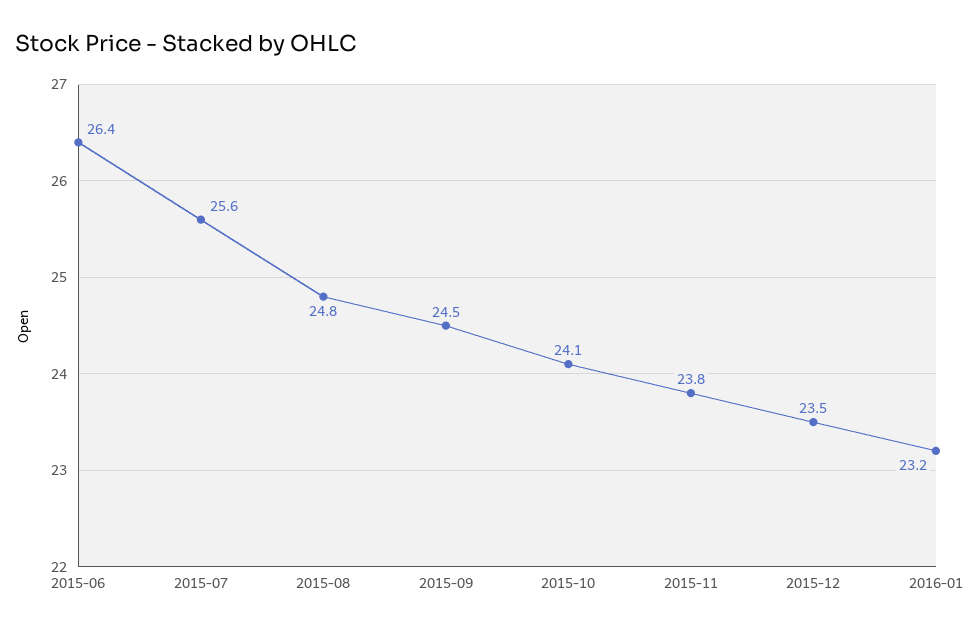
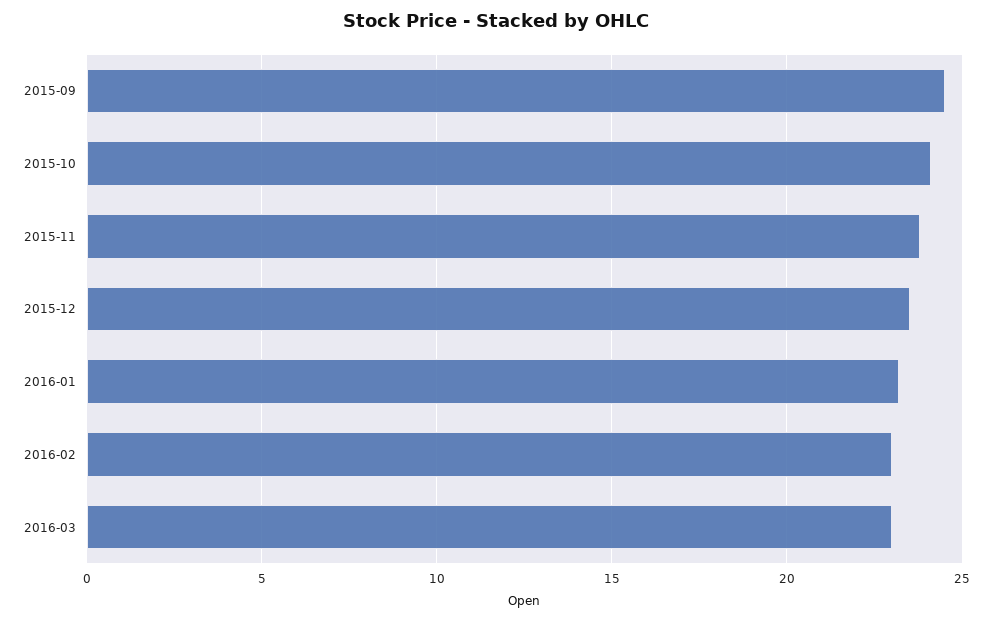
2015-06: 26.4 -> none
2015-07: 25.6 -> none
2015-08: 24.8 -> none
2016-02: none -> 23
2016-03: none -> 23

